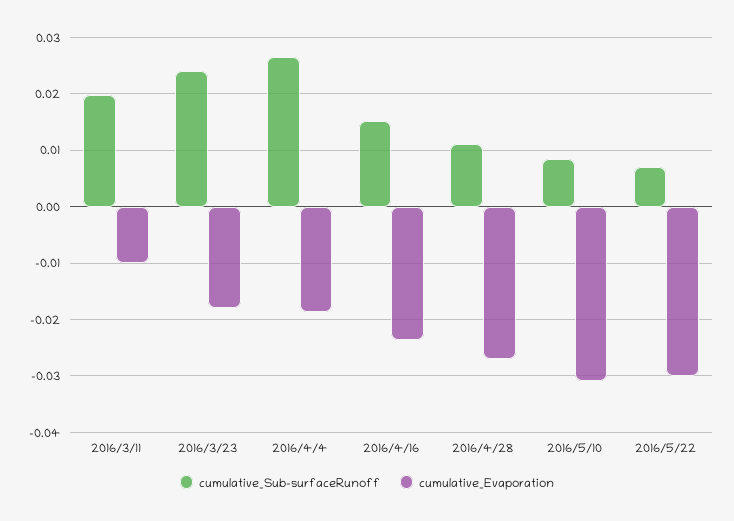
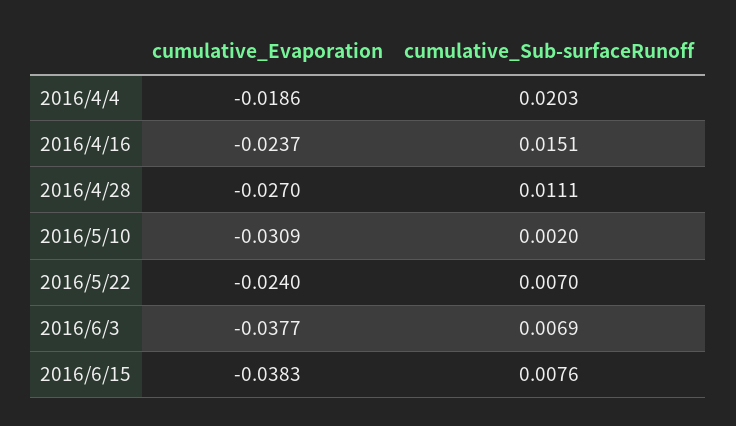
cumulative_Sub-surfaceRunoff, 2016/3/11: 0.02 -> none
cumulative_Evaporation, 2016/3/11: -0.01 -> none
cumulative_Sub-surfaceRunoff, 2016/3/23: 0.024 -> none
cumulative_Evaporation, 2016/3/23: -0.018 -> none
cumulative_Sub-surfaceRunoff, 2016/4/4: 0.026 -> 0.0203
cumulative_Sub-surfaceRunoff, 2016/5/10: 0.008 -> 0.002
cumulative_Evaporation, 2016/5/22: -0.03 -> -0.024
cumulative_Evaporation, 2016/6/3: none -> -0.0377
cumulative_Sub-surfaceRunoff, 2016/6/3: none -> 0.0069
cumulative_Evaporation, 2016/6/15: none -> -0.0383
cumulative_Sub-surfaceRunoff, 2016/6/15: none -> 0.0076

